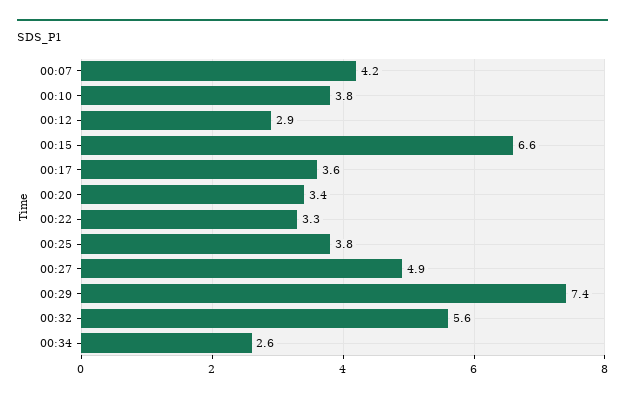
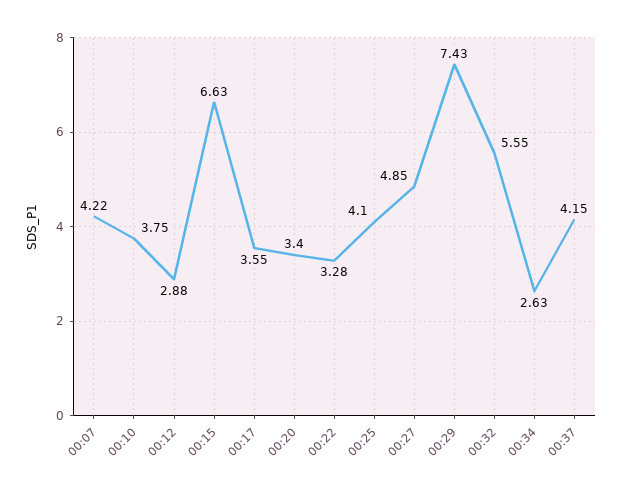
00:25: 3.8 -> 4.1
00:37: none -> 4.15

